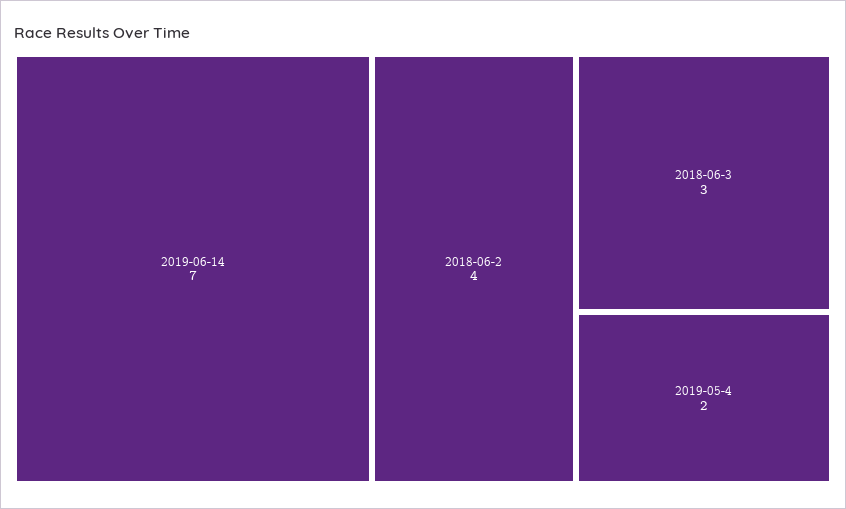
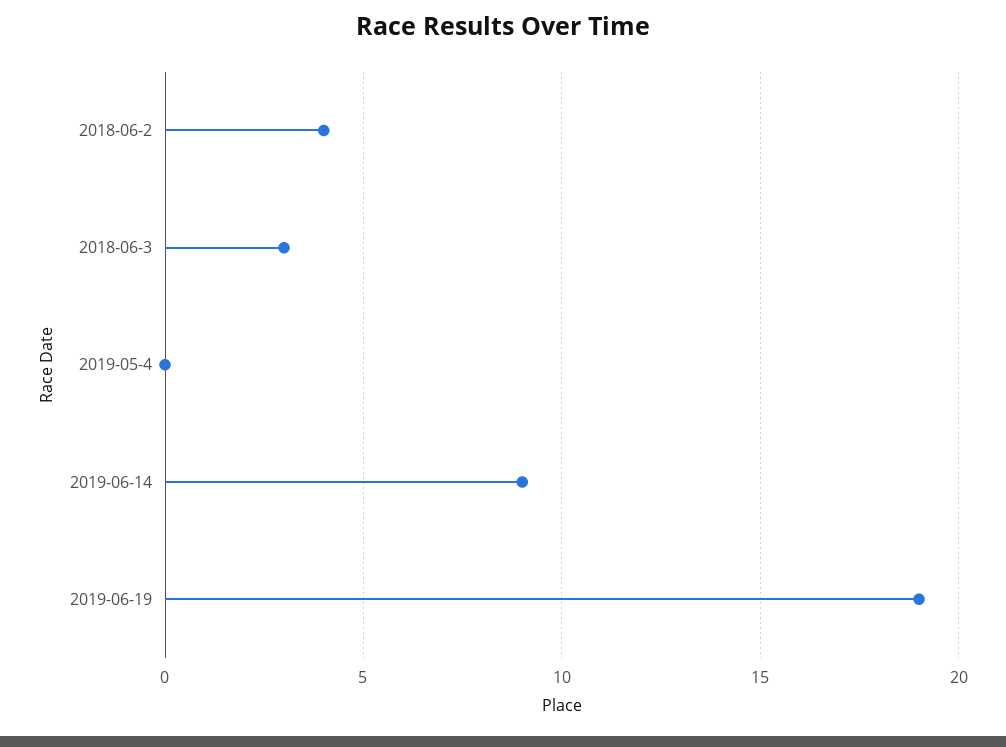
2019-06-14: 7 -> 9
2019-05-4: 2 -> 0
2019-06-19: none -> 19

